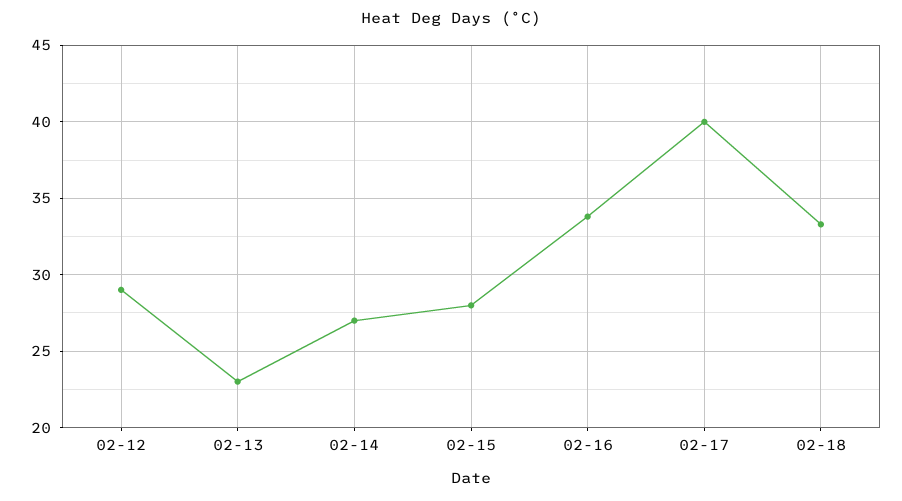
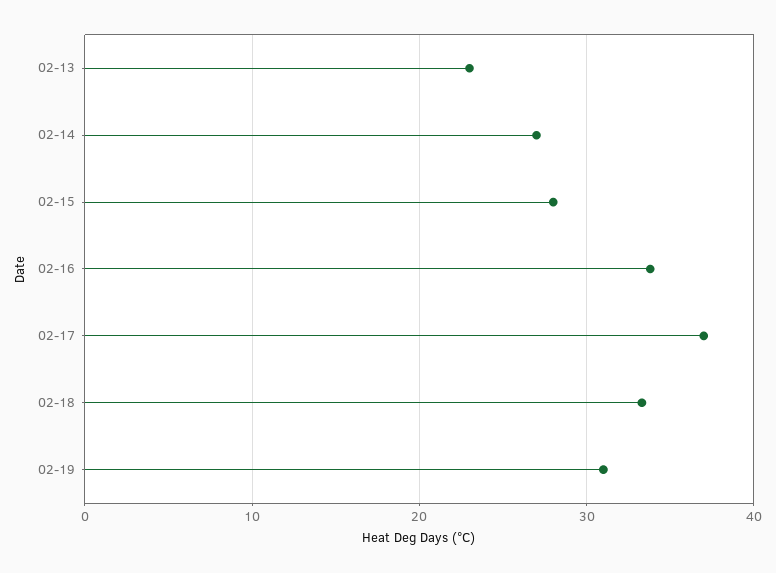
02-12: 29 -> none
02-17: 40 -> 37
02-19: none -> 31

